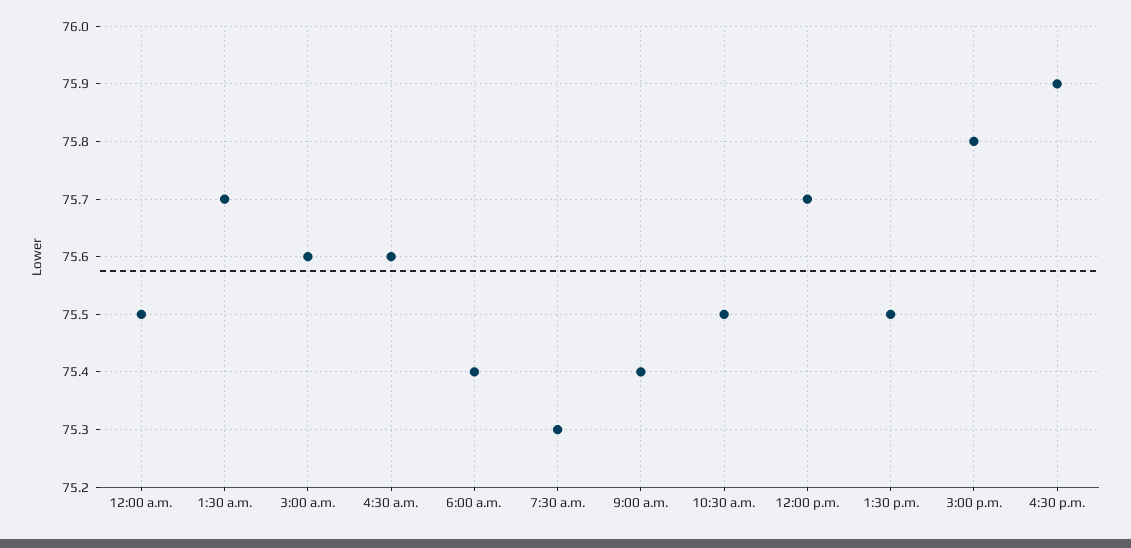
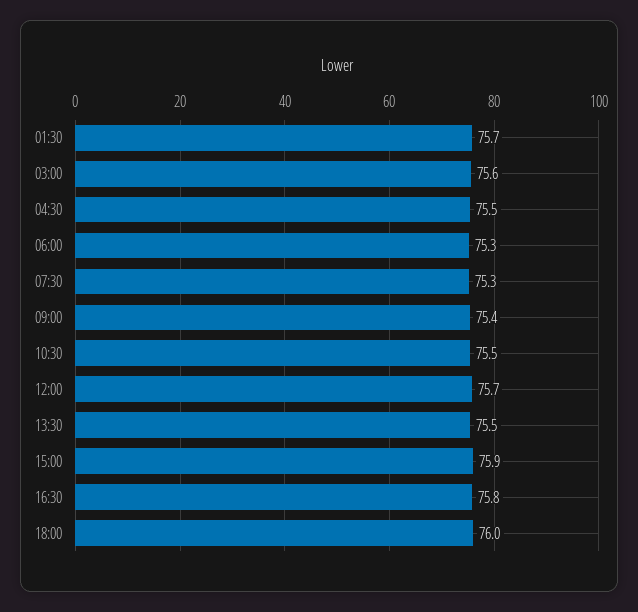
12:00 a.m.: 75.5 -> none
4:30 a.m.: 75.6 -> 75.5
6:00 a.m.: 75.4 -> 75.3
3:00 p.m.: 75.8 -> 75.9
4:30 p.m.: 75.9 -> 75.8
18:00: none -> 76

